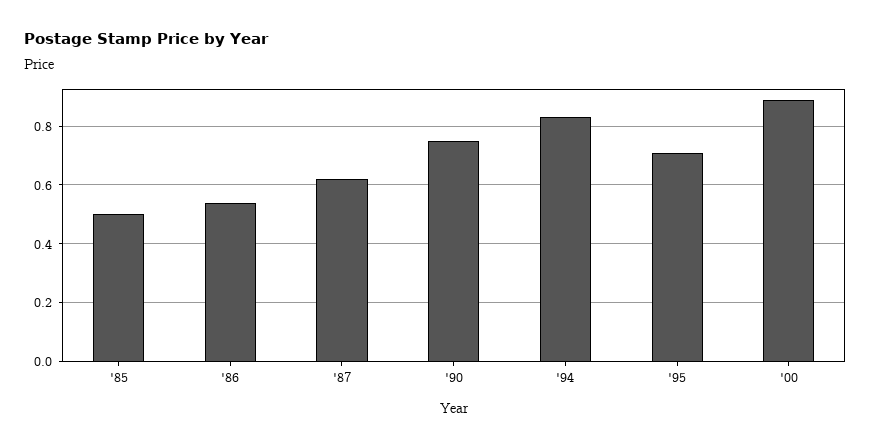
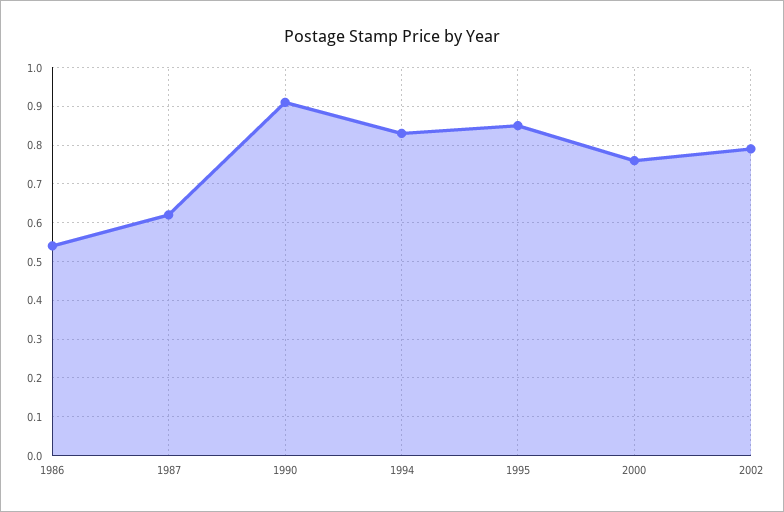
'85: 0.5 -> none
'90: 0.75 -> 0.9
'95: 0.7 -> 0.85
'00: 0.9 -> 0.75
2002: none -> 0.8

